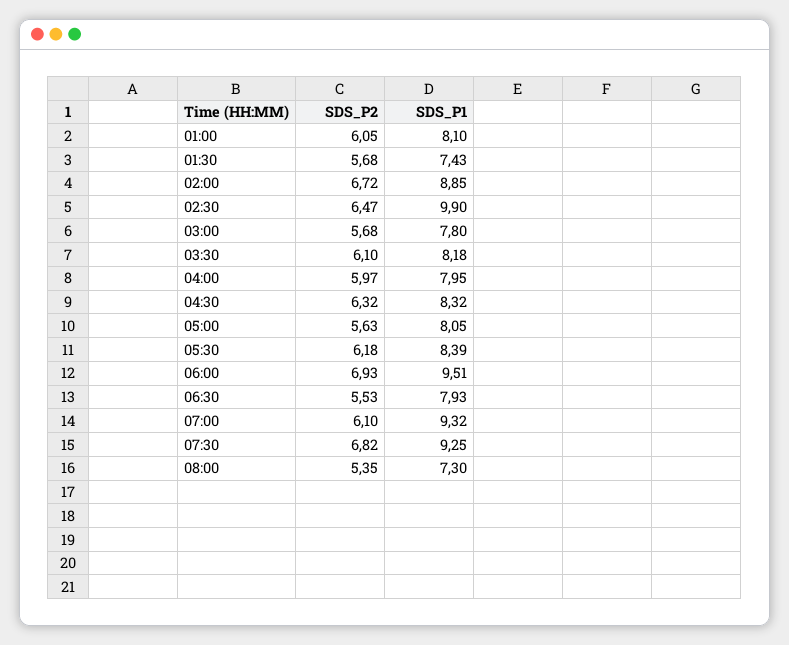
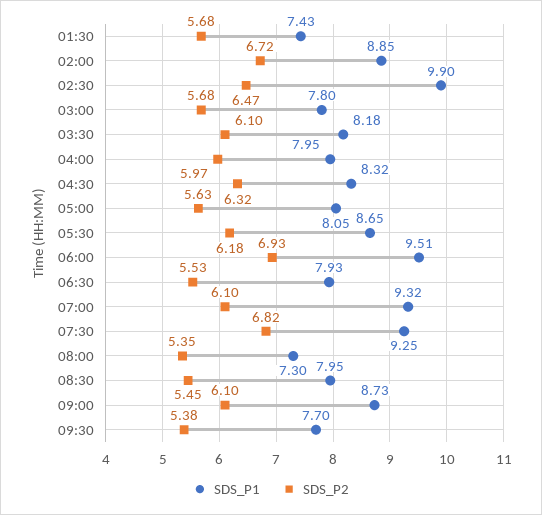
SDS_P2, 01:00: 6.05 -> none
SDS_P1, 01:00: 8.1 -> none
SDS_P1, 05:30: 8.39 -> 8.65
SDS_P1, 08:30: none -> 7.95
SDS_P2, 08:30: none -> 5.45
SDS_P1, 09:00: none -> 8.73
SDS_P2, 09:00: none -> 6.1
SDS_P1, 09:30: none -> 7.7
SDS_P2, 09:30: none -> 5.38

